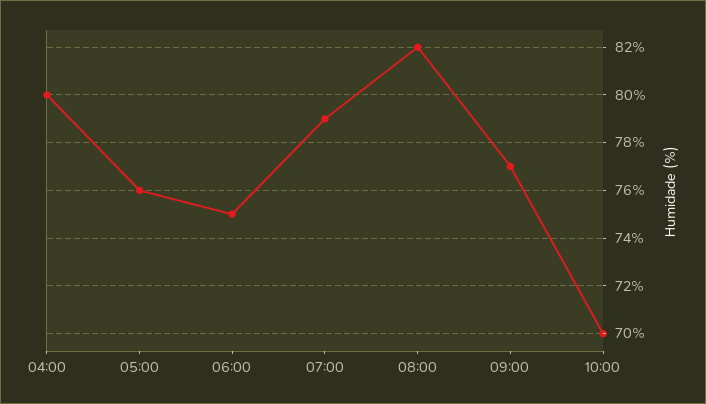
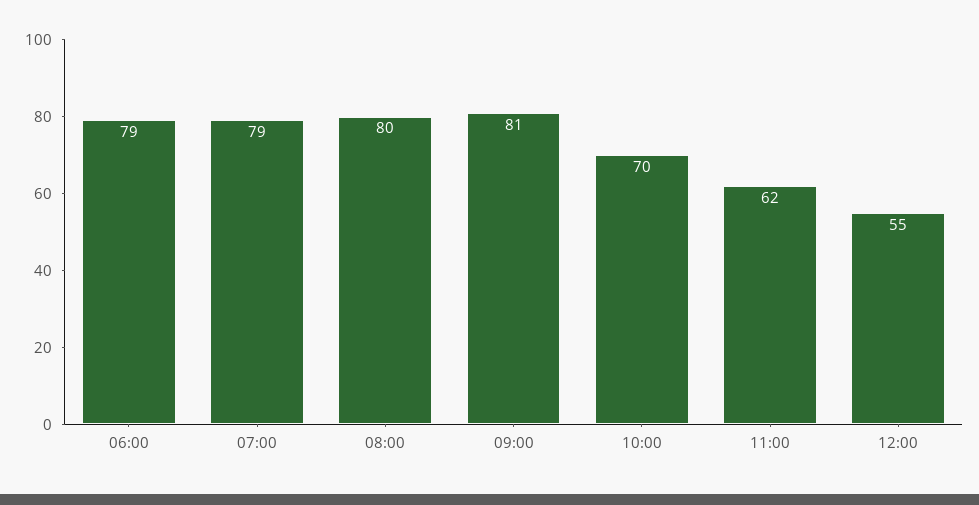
04:00: 80 -> none
05:00: 76 -> none
06:00: 75 -> 79
08:00: 82 -> 80
09:00: 77 -> 81
11:00: none -> 62
12:00: none -> 55

